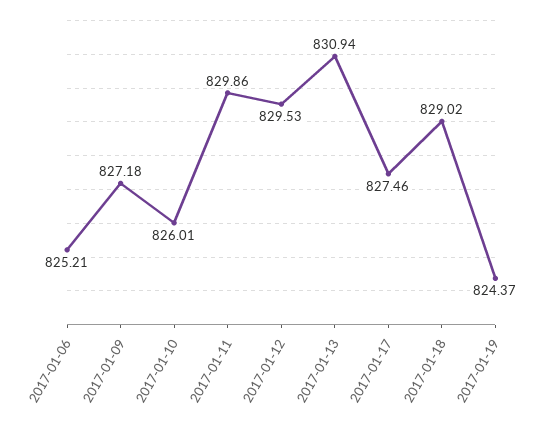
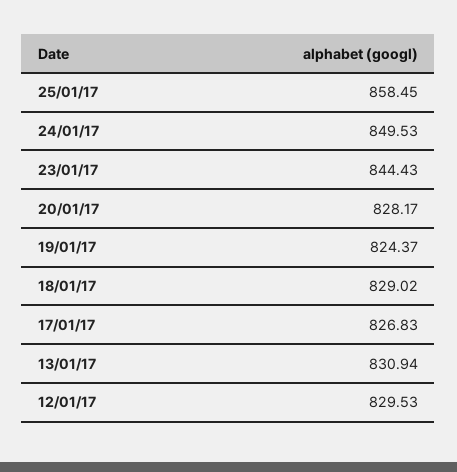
2017-01-06: 825.21 -> none
2017-01-09: 827.18 -> none
2017-01-10: 826.01 -> none
2017-01-11: 829.86 -> none
2017-01-17: 827.46 -> 826.83
25/01/17: none -> 858.45
24/01/17: none -> 849.53
23/01/17: none -> 844.43
20/01/17: none -> 828.17

